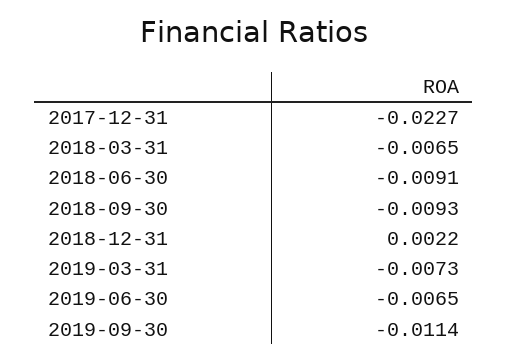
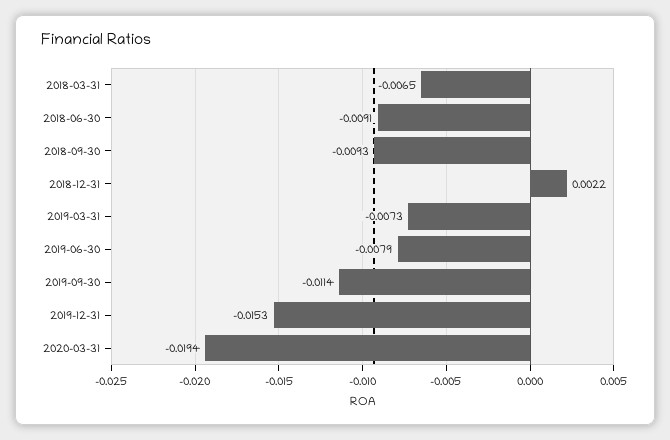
2017-12-31: -0.0227 -> none
2019-06-30: -0.0065 -> -0.0079
2019-12-31: none -> -0.0153
2020-03-31: none -> -0.0194

